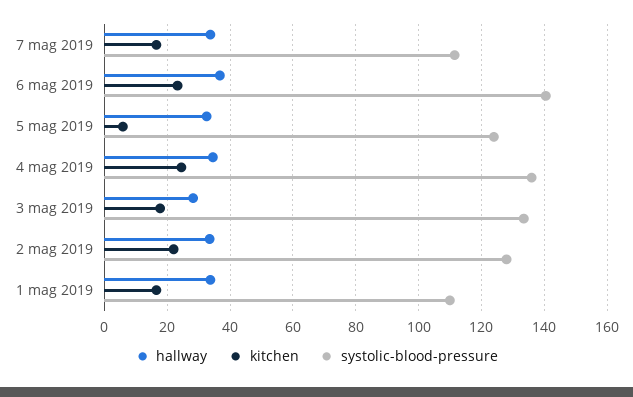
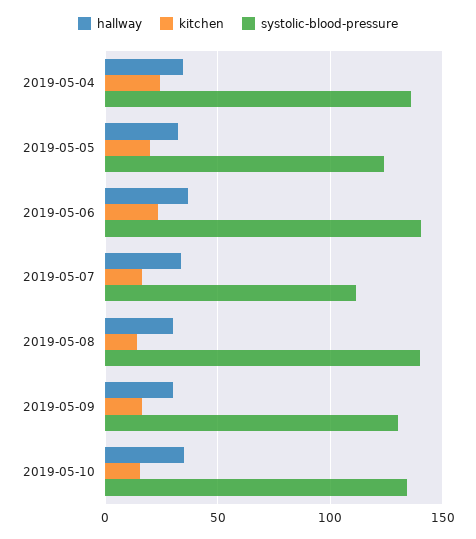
kitchen, 5 mag 2019: 6 -> 20
hallway, 3 mag 2019: 28 -> none
kitchen, 3 mag 2019: 18 -> none
systolic-blood-pressure, 3 mag 2019: 134 -> none
hallway, 2 mag 2019: 34 -> none
kitchen, 2 mag 2019: 22 -> none
systolic-blood-pressure, 2 mag 2019: 128 -> none
hallway, 1 mag 2019: 34 -> none
kitchen, 1 mag 2019: 16 -> none
systolic-blood-pressure, 1 mag 2019: 110 -> none
hallway, 2019-05-08: none -> 30
kitchen, 2019-05-08: none -> 15
systolic-blood-pressure, 2019-05-08: none -> 140
hallway, 2019-05-09: none -> 30
kitchen, 2019-05-09: none -> 15
systolic-blood-pressure, 2019-05-09: none -> 130
hallway, 2019-05-10: none -> 35
kitchen, 2019-05-10: none -> 15
systolic-blood-pressure, 2019-05-10: none -> 135

